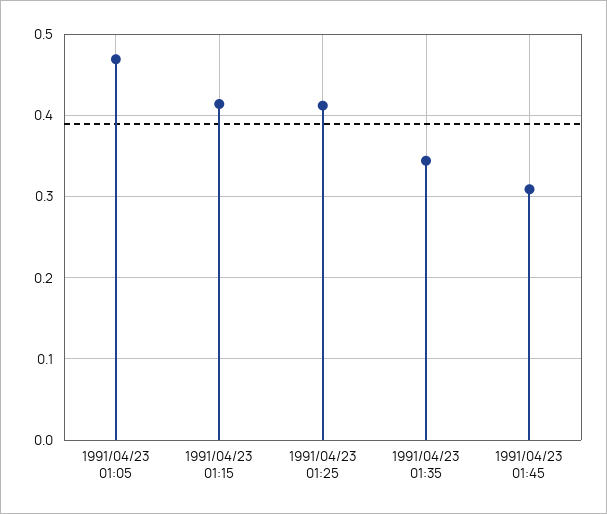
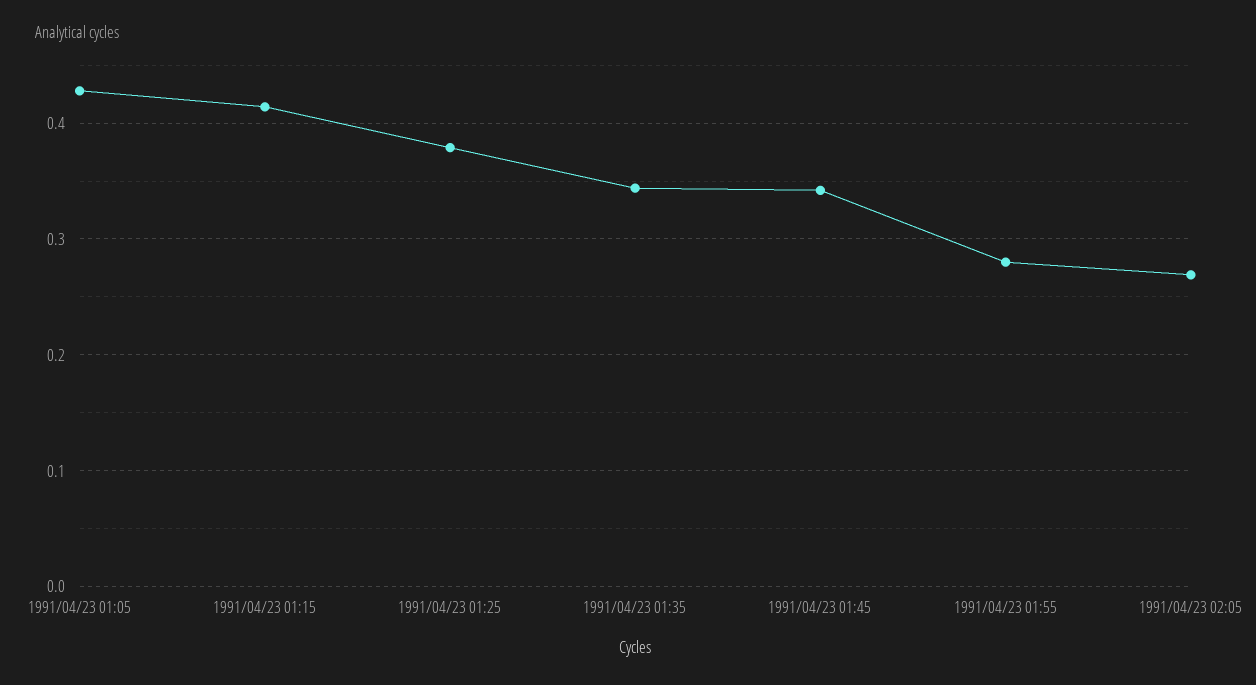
1991/04/23 01:05: 0.47 -> 0.43
1991/04/23 01:25: 0.41 -> 0.38
1991/04/23 01:45: 0.31 -> 0.34
1991/04/23 01:55: none -> 0.28
1991/04/23 02:05: none -> 0.27

